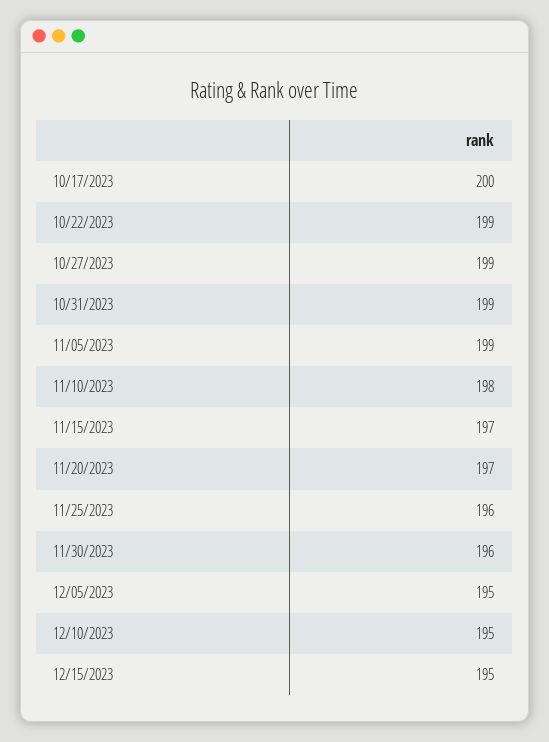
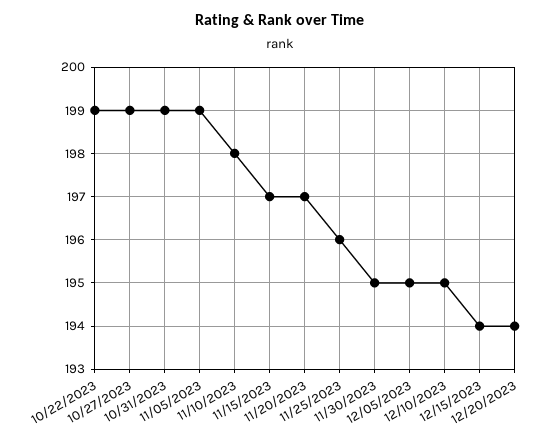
10/17/2023: 200 -> none
11/30/2023: 196 -> 195
12/15/2023: 195 -> 194
12/20/2023: none -> 194

